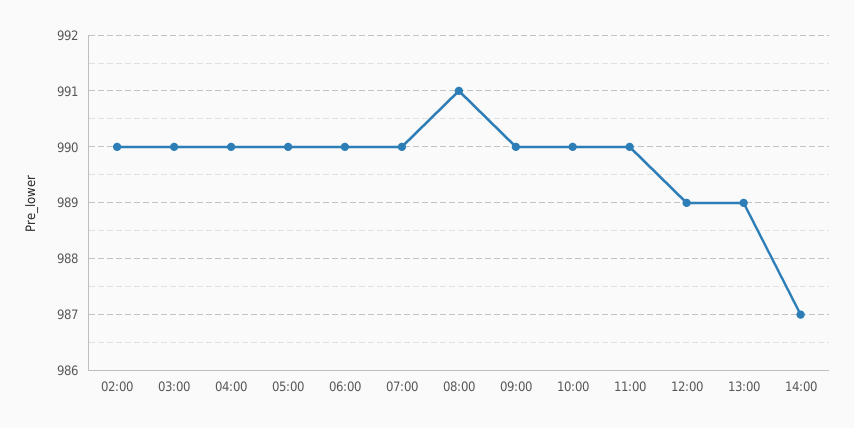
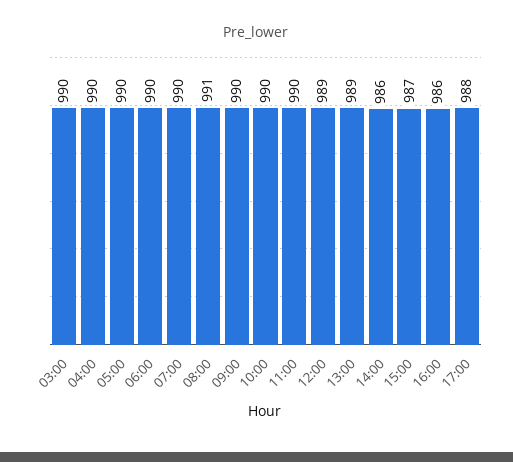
02:00: 990 -> none
14:00: 987 -> 986
15:00: none -> 987
16:00: none -> 986
17:00: none -> 988

